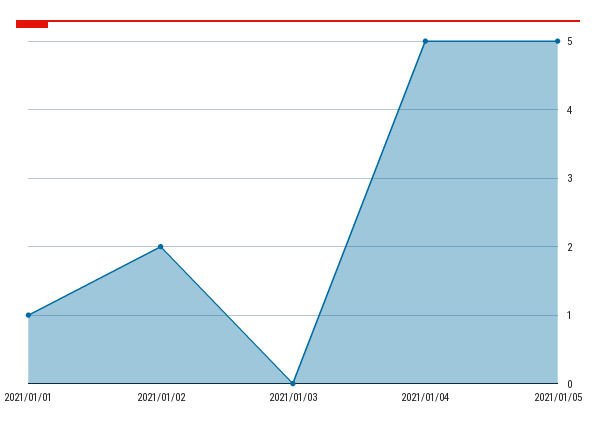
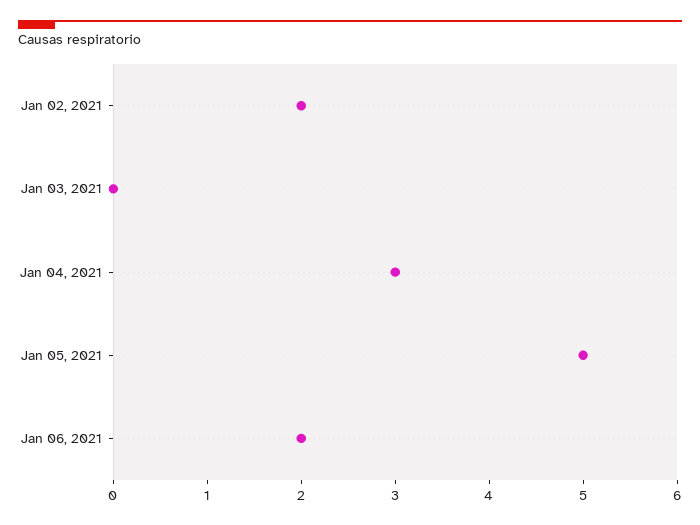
2021/01/01: 1 -> none
2021/01/04: 5 -> 3
Jan 06, 2021: none -> 2

